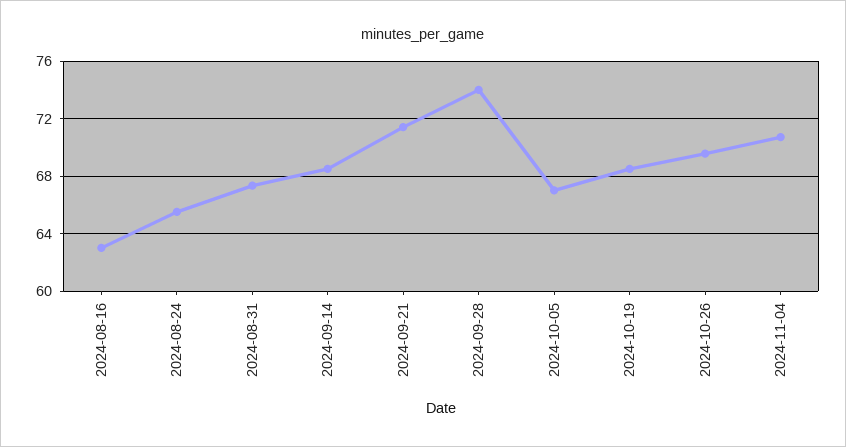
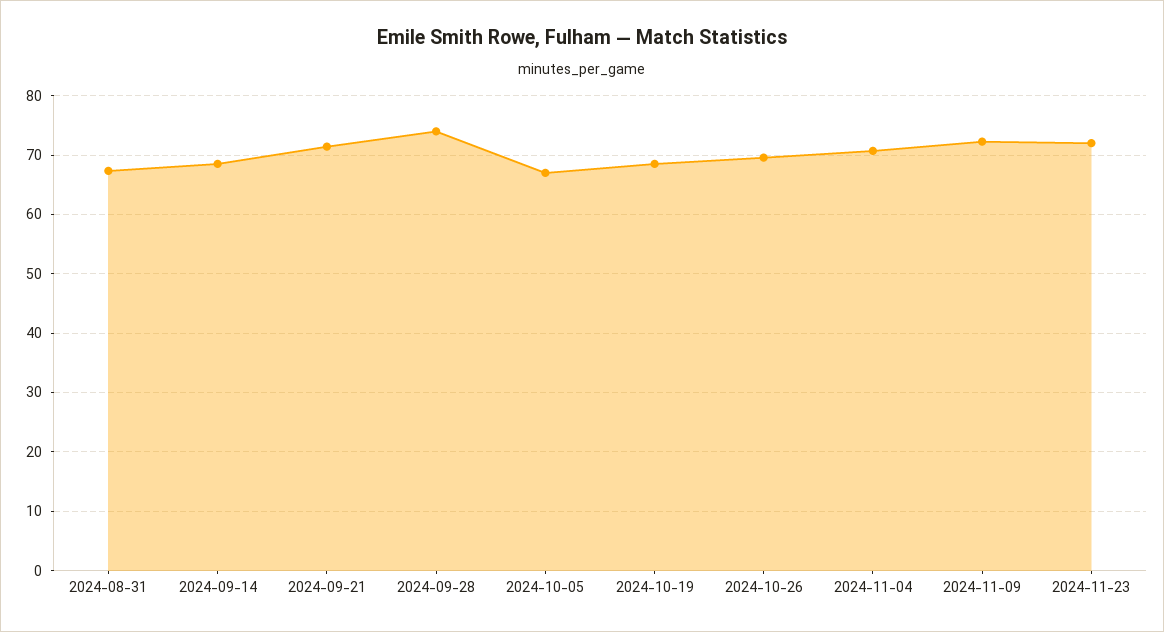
2024-08-16: 63 -> none
2024-08-24: 65.5 -> none
2024-11-09: none -> 72
2024-11-23: none -> 72

